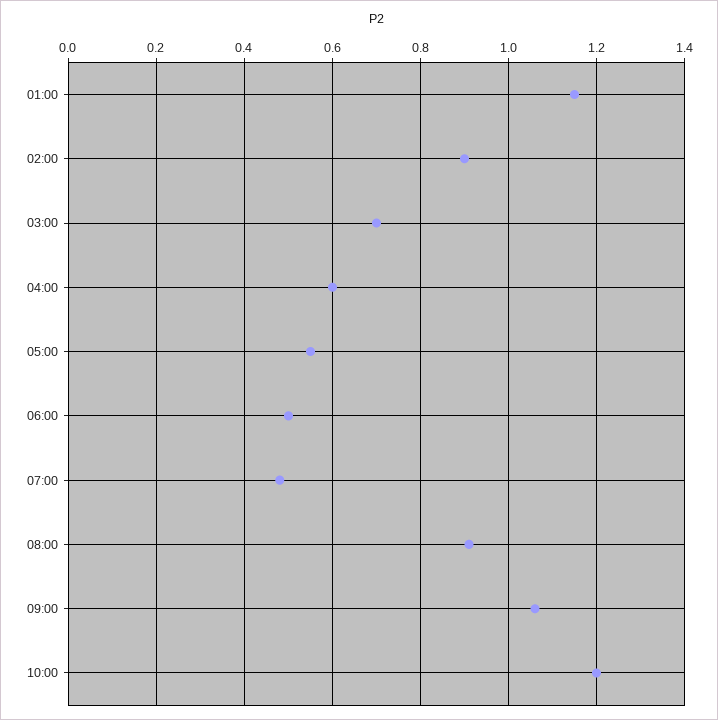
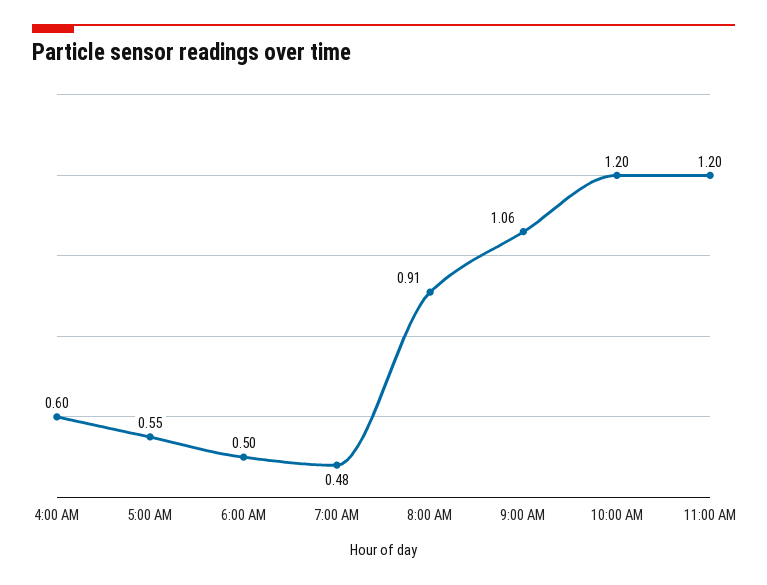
01:00: 1.15 -> none
02:00: 0.9 -> none
03:00: 0.7 -> none
11:00 AM: none -> 1.2

